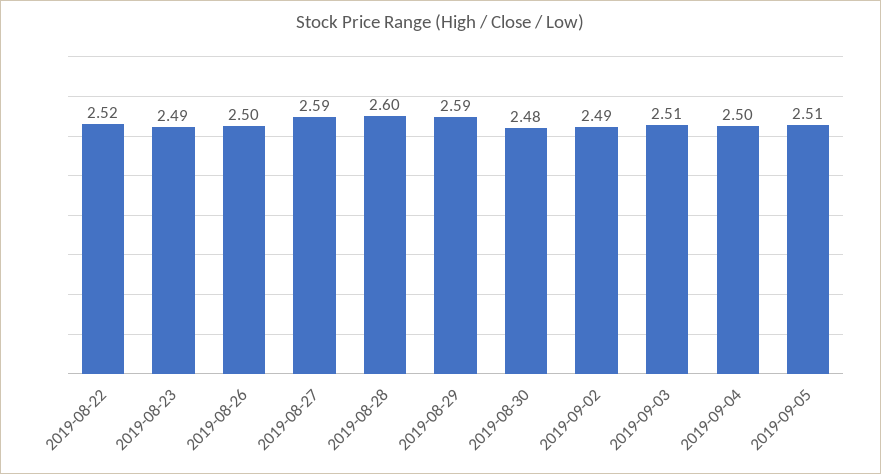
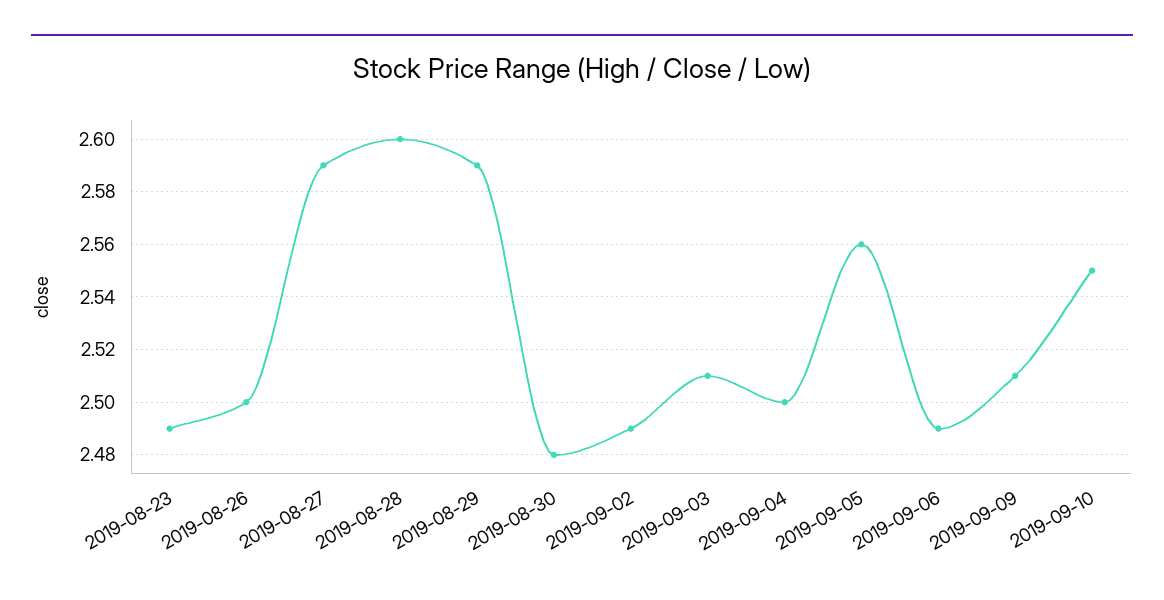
2019-08-22: 2.52 -> none
2019-09-05: 2.51 -> 2.56
2019-09-06: none -> 2.49
2019-09-09: none -> 2.51
2019-09-10: none -> 2.55

